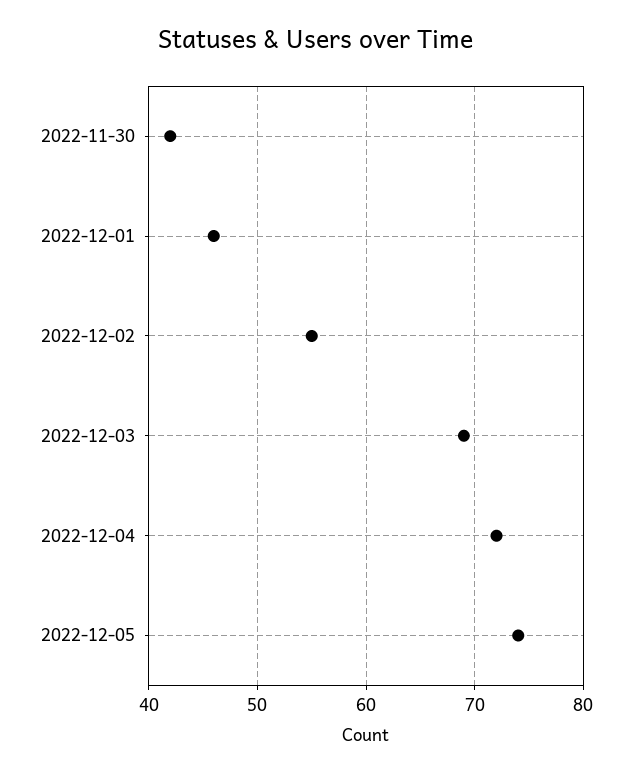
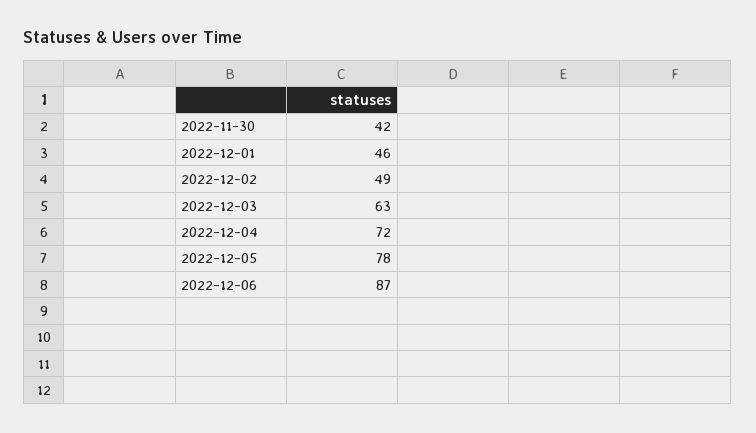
2022-12-02: 55 -> 49
2022-12-03: 69 -> 63
2022-12-05: 74 -> 78
2022-12-06: none -> 87

